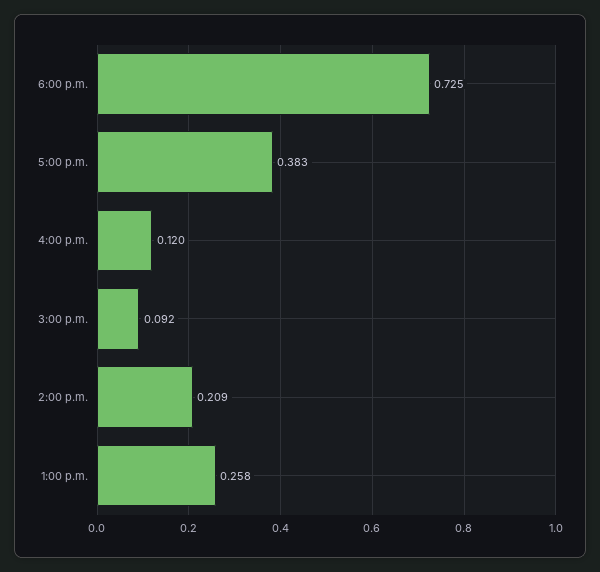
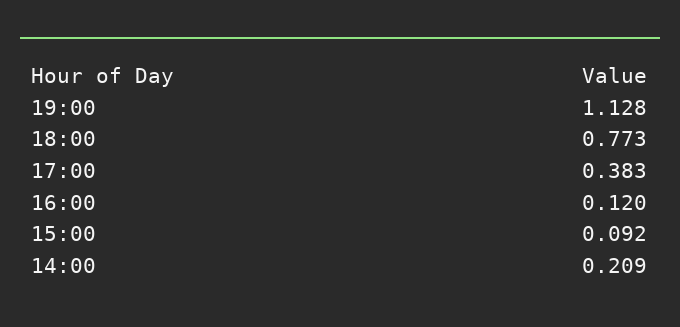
6:00 p.m.: 0.725 -> 0.773
1:00 p.m.: 0.258 -> none
19:00: none -> 1.128

